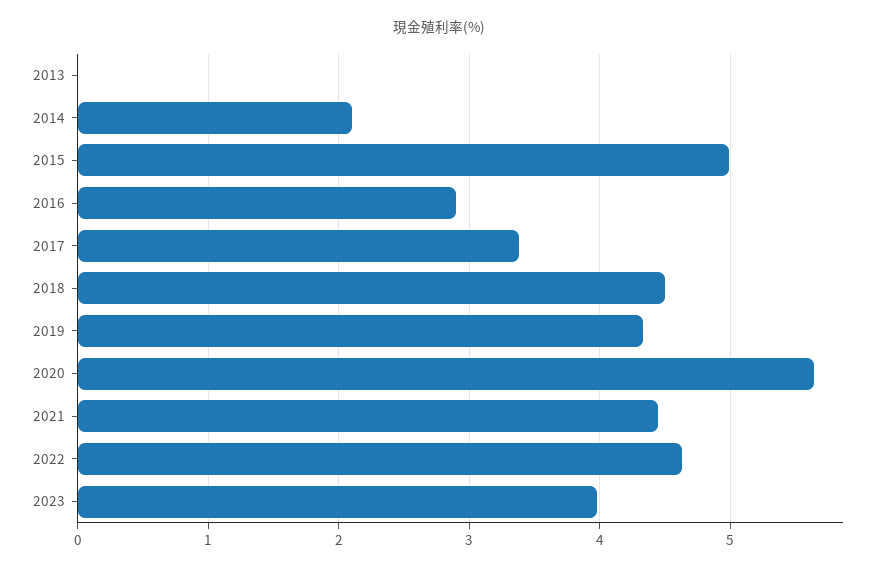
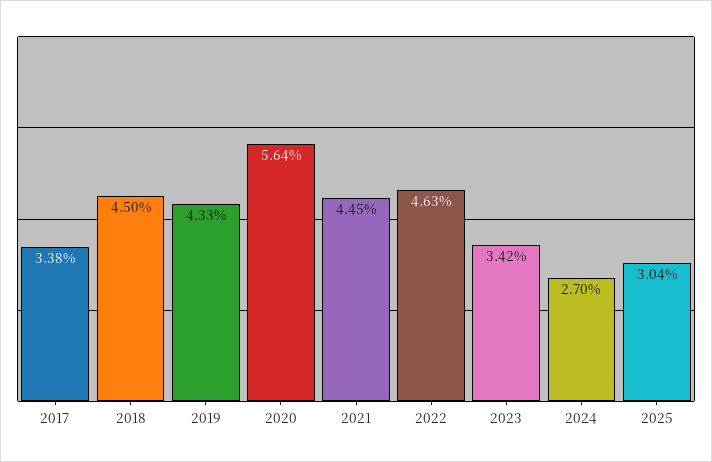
2013: 0 -> none
2014: 2.1 -> none
2015: 5 -> none
2016: 2.9 -> none
2023: 4 -> 3.42
2024: none -> 2.7
2025: none -> 3.04

